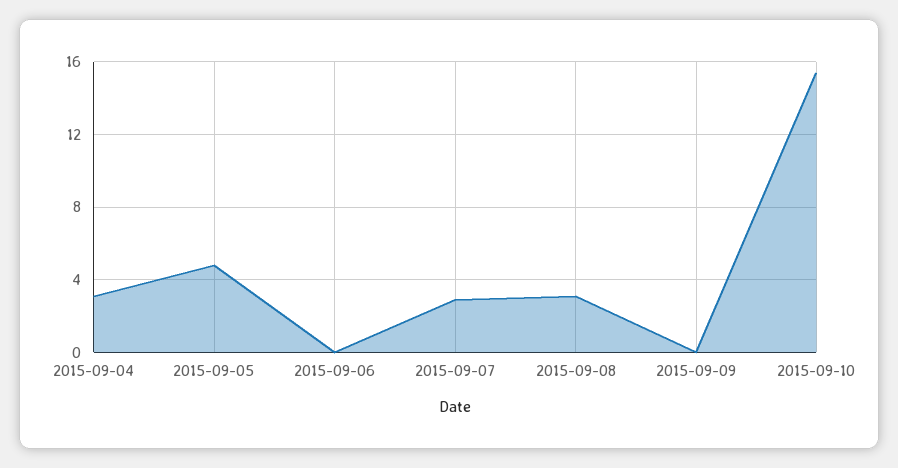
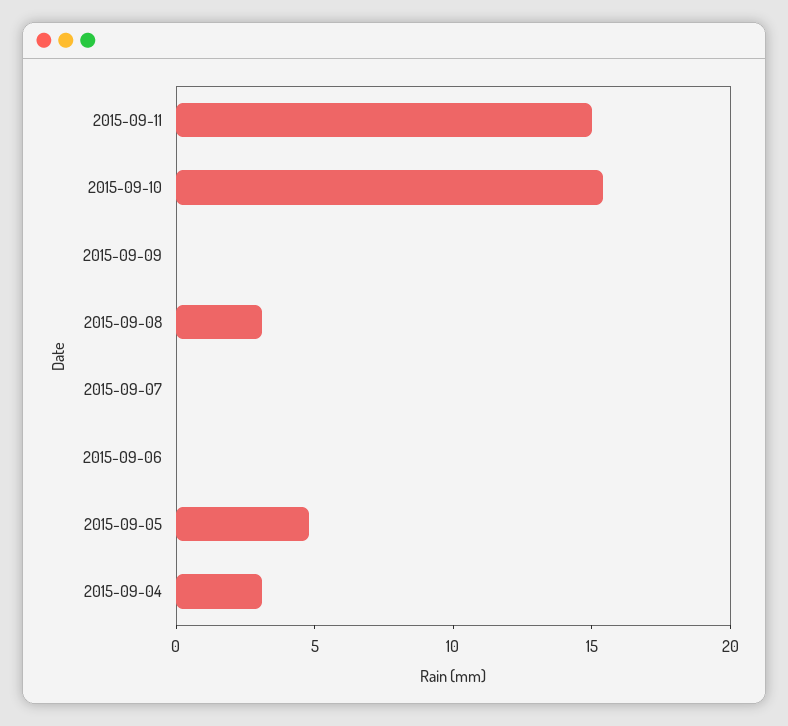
2015-09-07: 3 -> 0
2015-09-11: none -> 15

